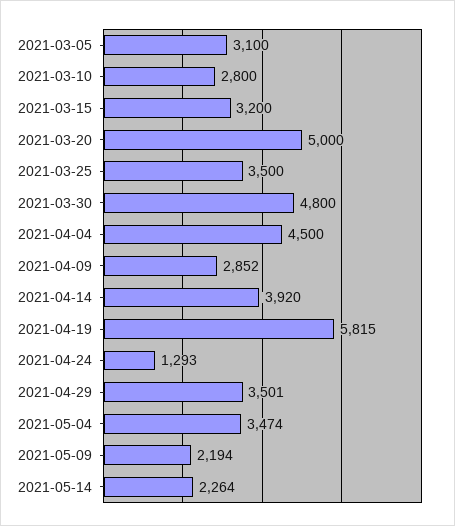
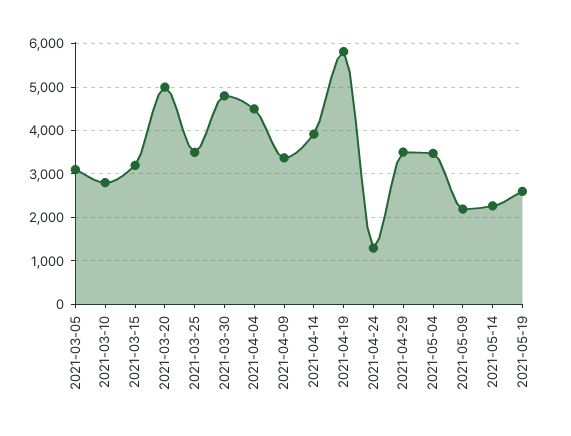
2021-04-09: 2852 -> 3400
2021-05-19: none -> 2600

